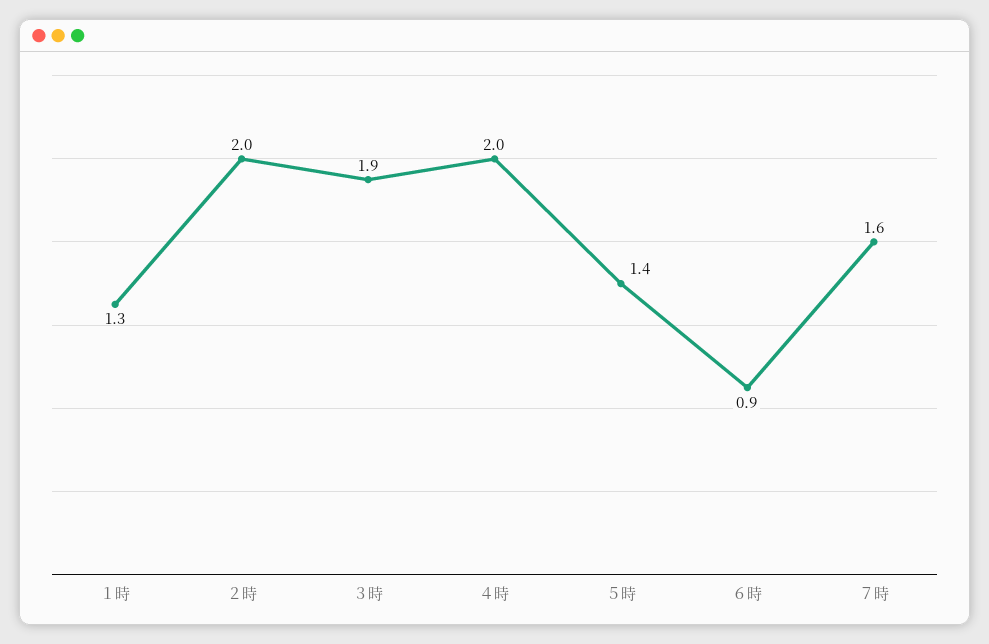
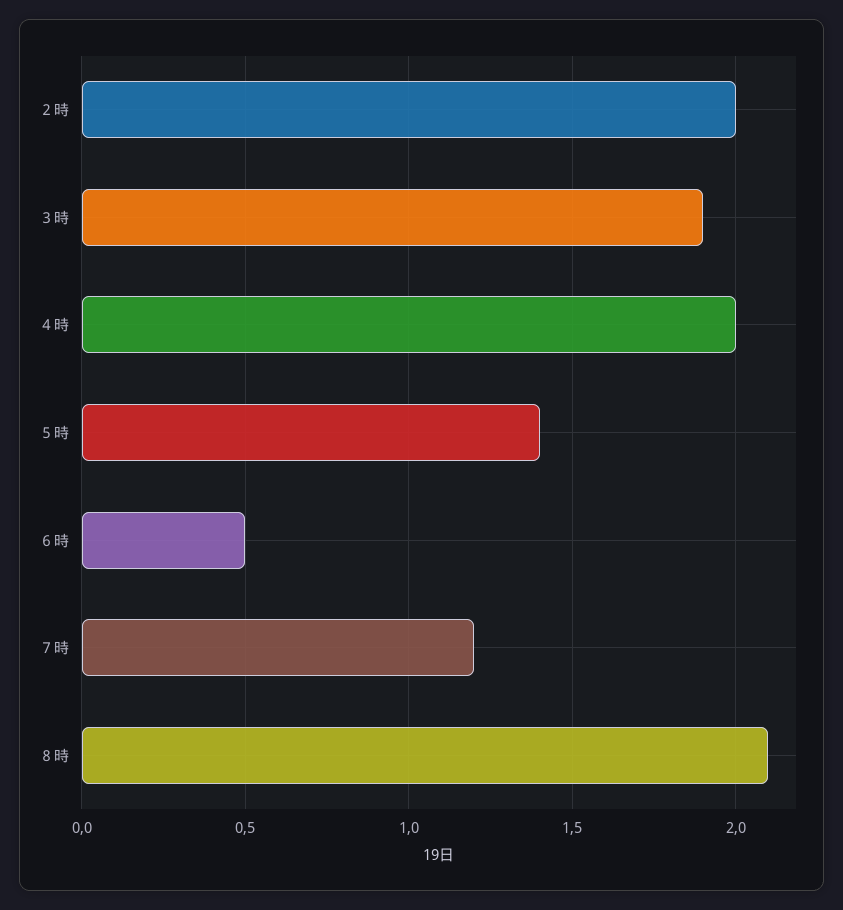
１時: 1.3 -> none
６時: 0.9 -> 0.5
７時: 1.6 -> 1.2
８時: none -> 2.1

